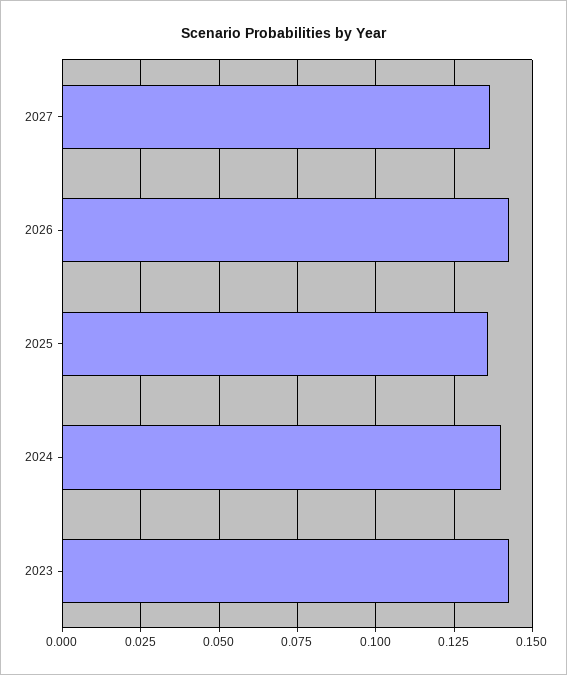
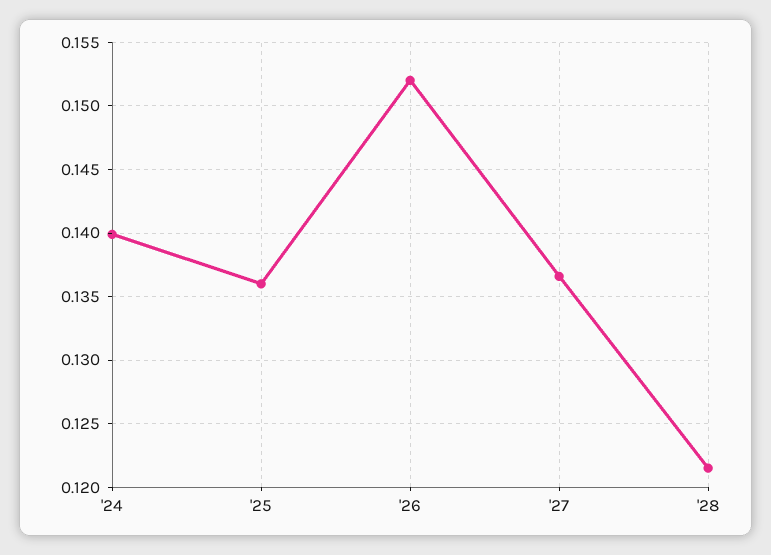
2026: 0.1425 -> 0.152
2023: 0.1425 -> none
'28: none -> 0.1215

